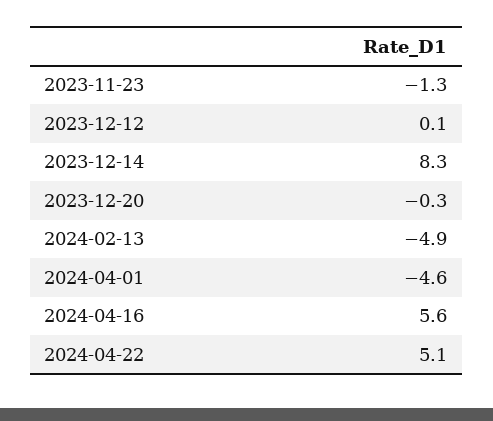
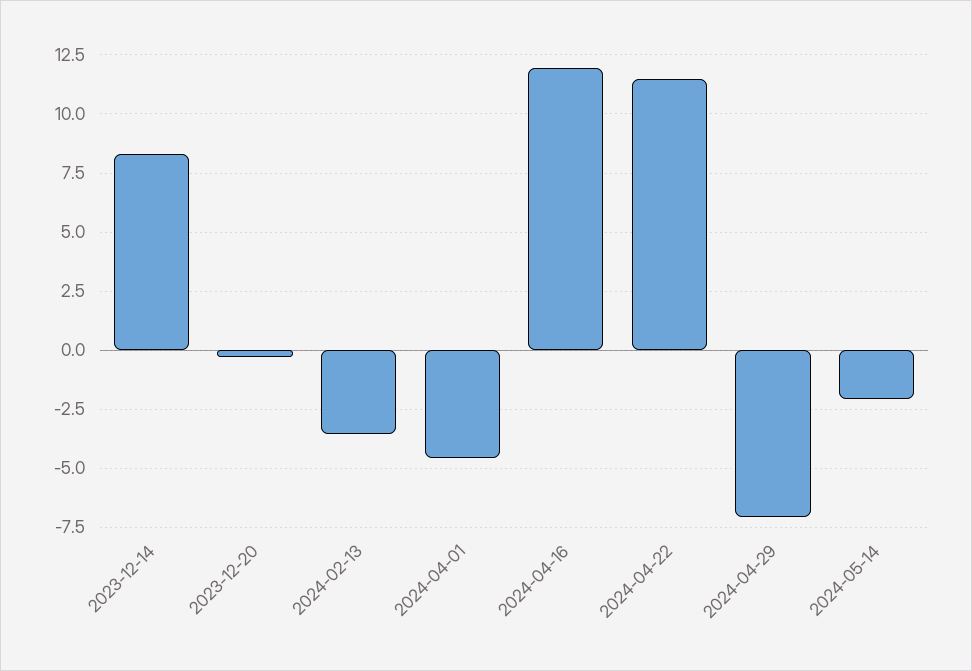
2023-11-23: -1.3 -> none
2023-12-12: 0.1 -> none
2024-02-13: -4.9 -> -3.5
2024-04-16: 5.6 -> 12
2024-04-22: 5.1 -> 11.5
2024-04-29: none -> -7
2024-05-14: none -> -2

